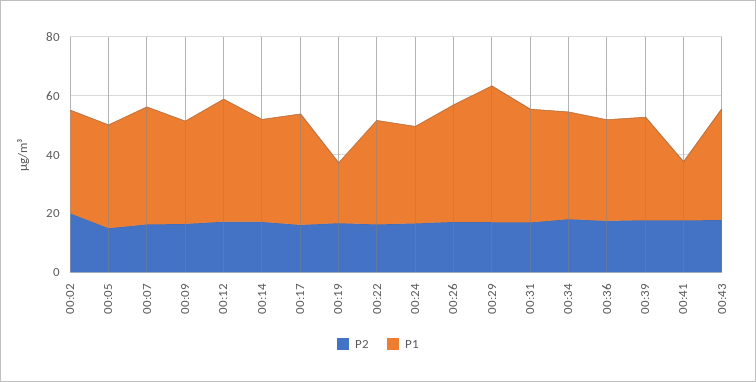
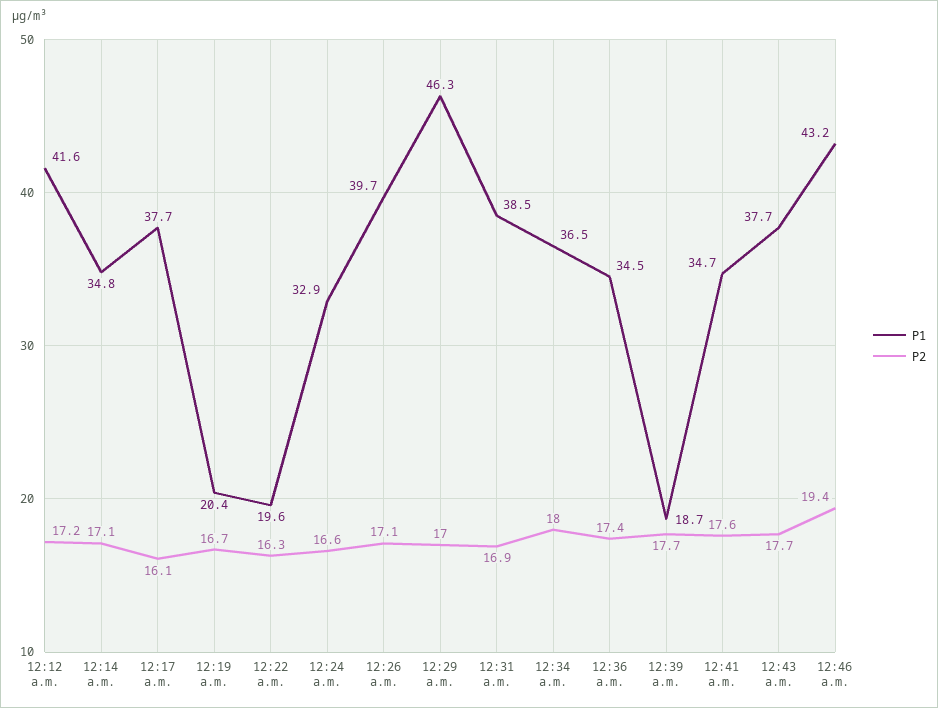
P2, 00:02: 20 -> none
P1, 00:02: 35 -> none
P2, 00:05: 15 -> none
P1, 00:05: 35 -> none
P2, 00:07: 15 -> none
P1, 00:07: 40 -> none
P2, 00:09: 15 -> none
P1, 00:09: 35 -> none
P1, 00:22: 35 -> 19.6
P1, 00:39: 35 -> 18.7
P1, 00:41: 20 -> 34.7
P1, 12:46 a.m.: none -> 43.2
P2, 12:46 a.m.: none -> 19.4

